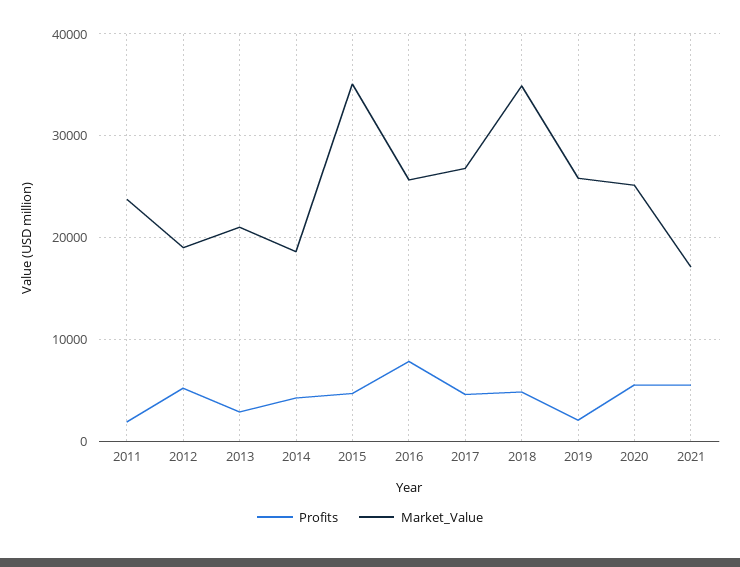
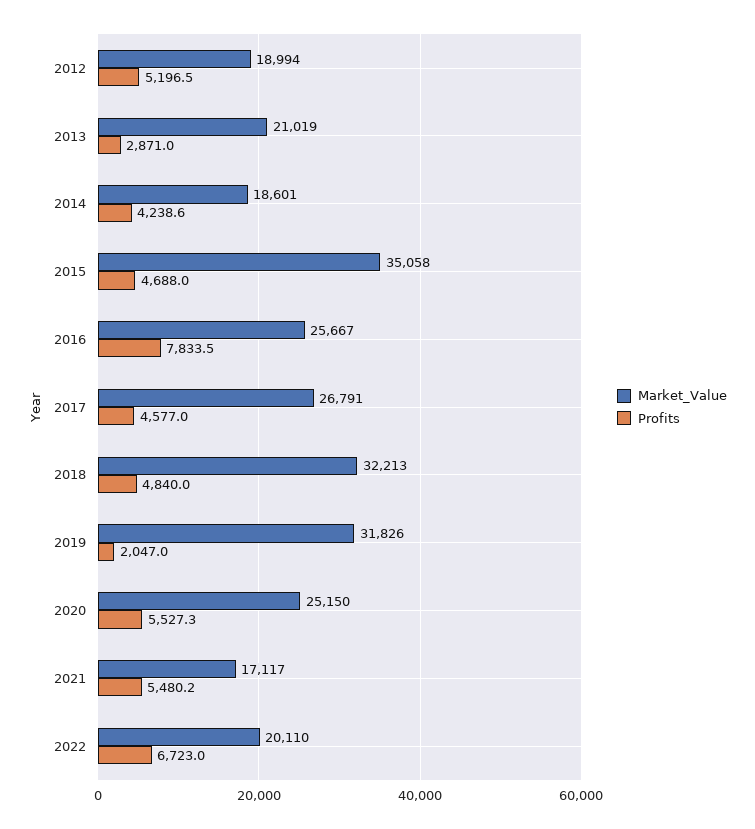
Profits, 2011: 2000 -> none
Market_Value, 2011: 24000 -> none
Market_Value, 2018: 35000 -> 32213
Market_Value, 2019: 26000 -> 31826
Market_Value, 2022: none -> 20110
Profits, 2022: none -> 6723

